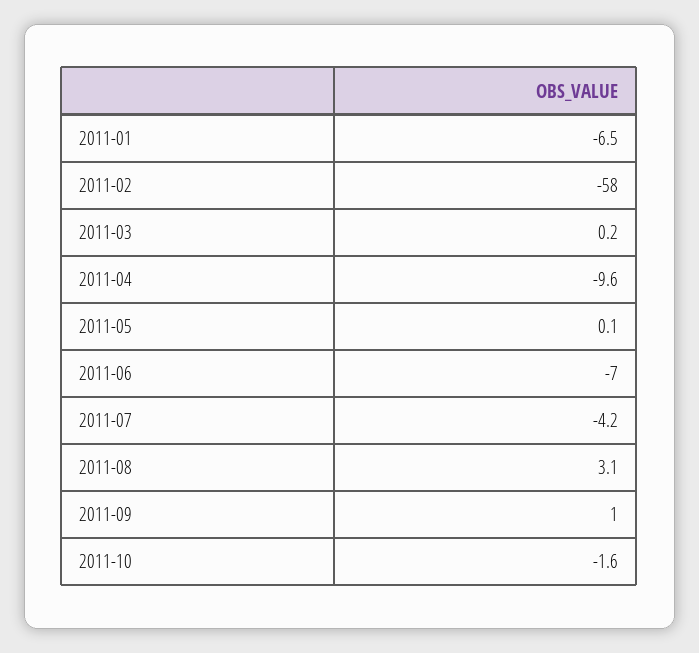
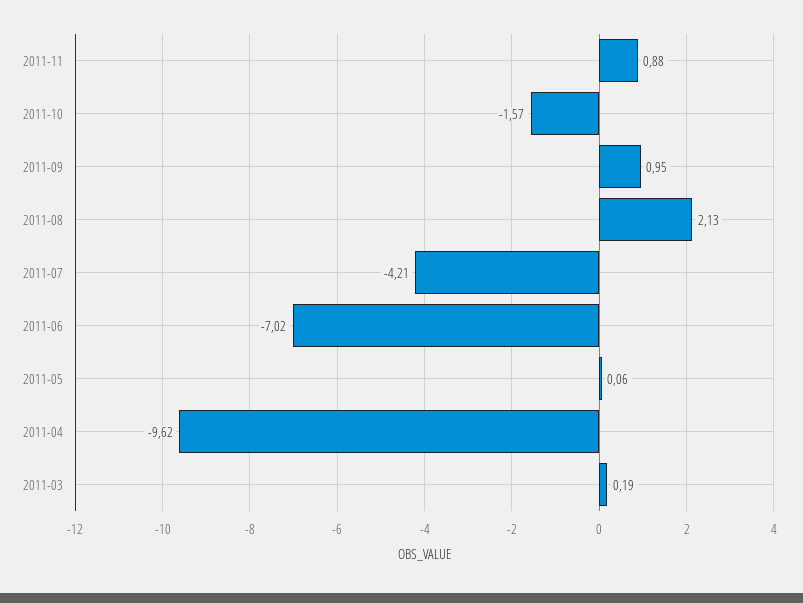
2011-01: -6.5 -> none
2011-02: -58 -> none
2011-08: 3.1 -> 2.13
2011-11: none -> 0.88

